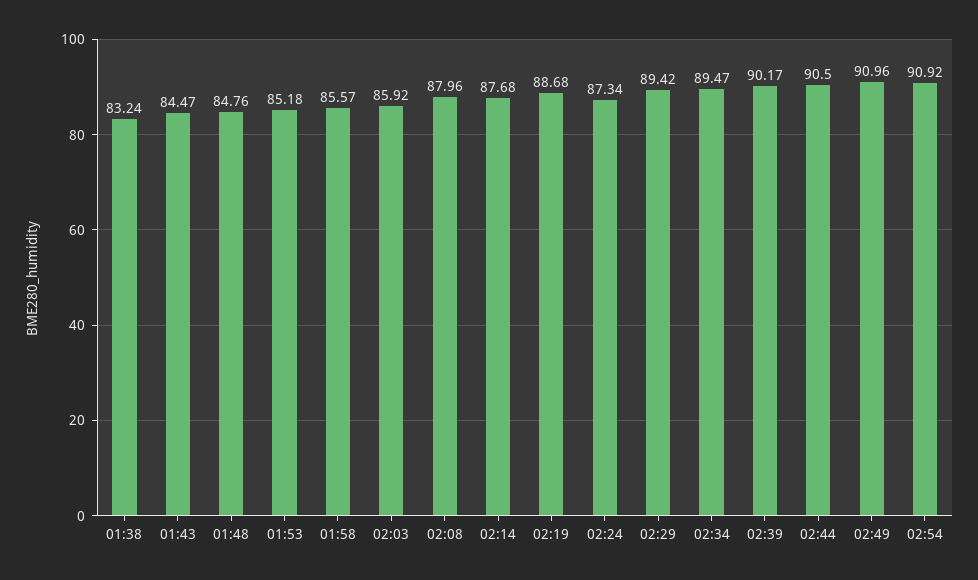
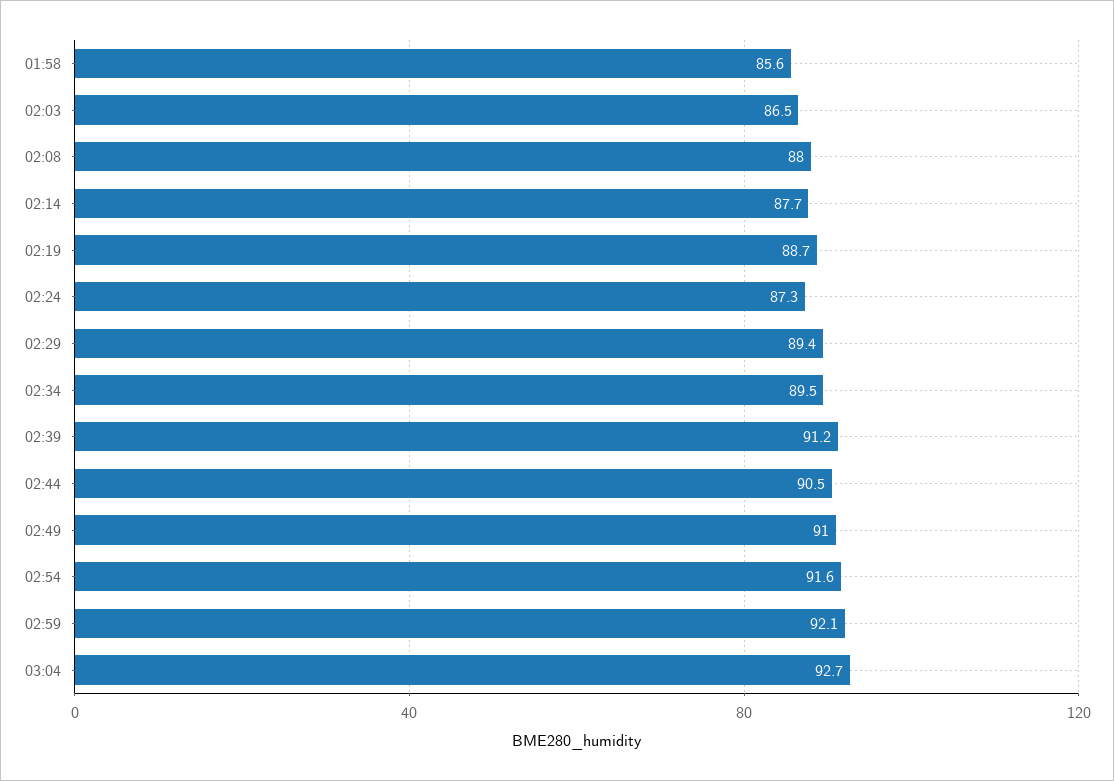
01:38: 83.24 -> none
01:43: 84.47 -> none
01:48: 84.76 -> none
01:53: 85.18 -> none
02:03: 85.92 -> 86.5
02:39: 90.17 -> 91.2
02:54: 90.92 -> 91.6
02:59: none -> 92.1
03:04: none -> 92.7

